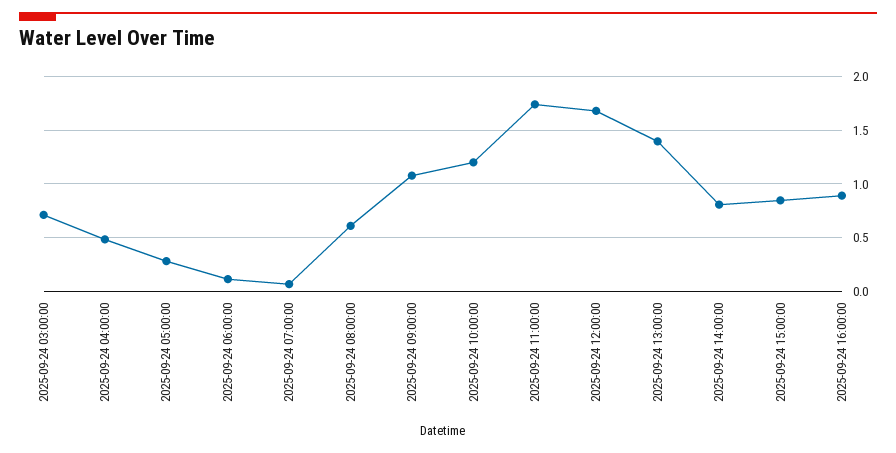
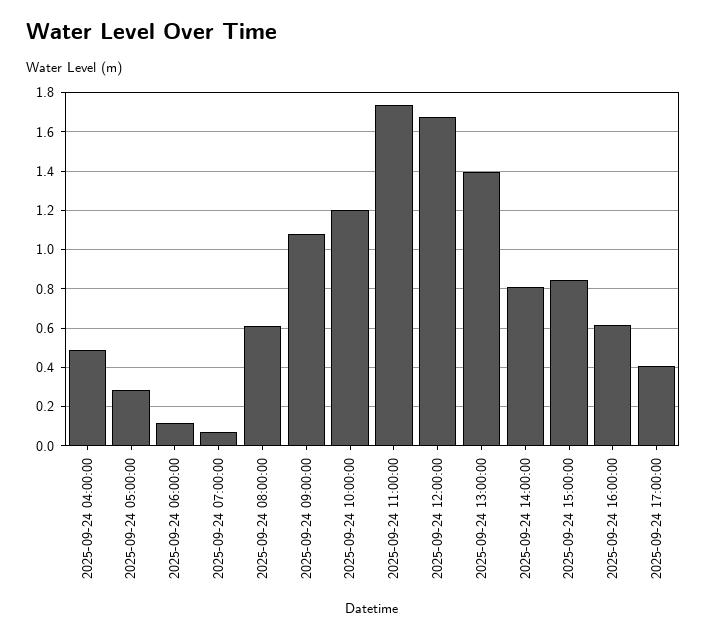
2025-09-24 03:00:00: 0.7 -> none
2025-09-24 16:00:00: 0.9 -> 0.6
2025-09-24 17:00:00: none -> 0.4

